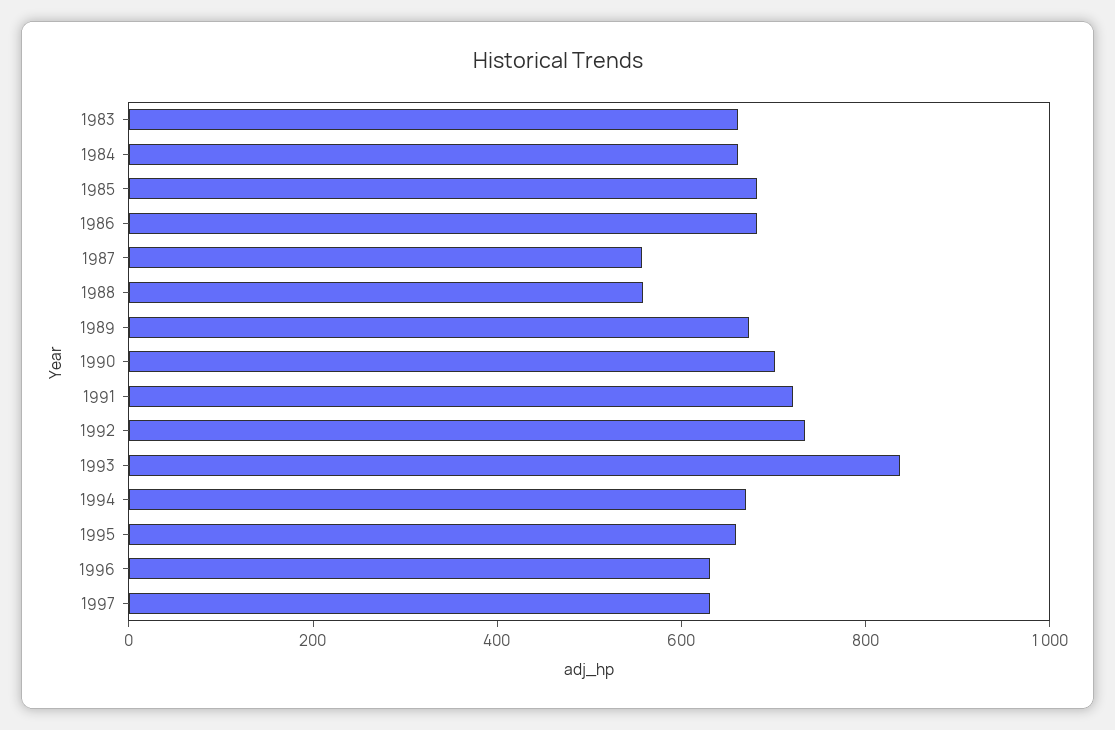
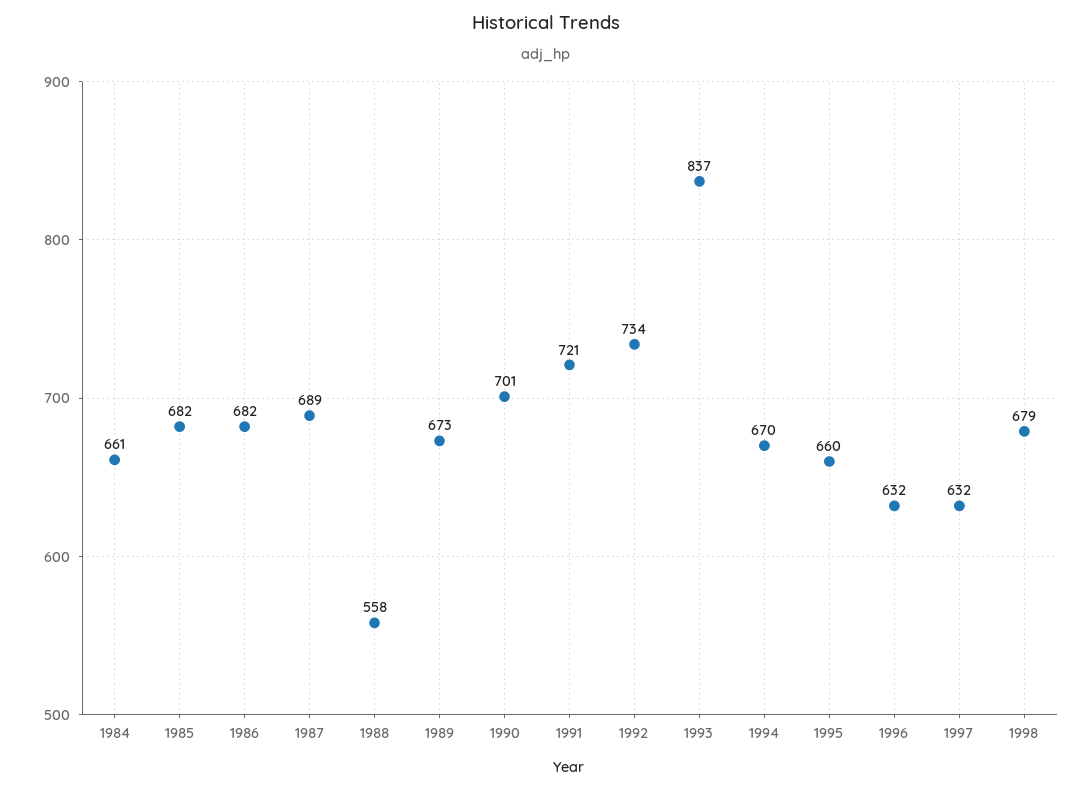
1983: 650 -> none
1987: 550 -> 689
1998: none -> 679

